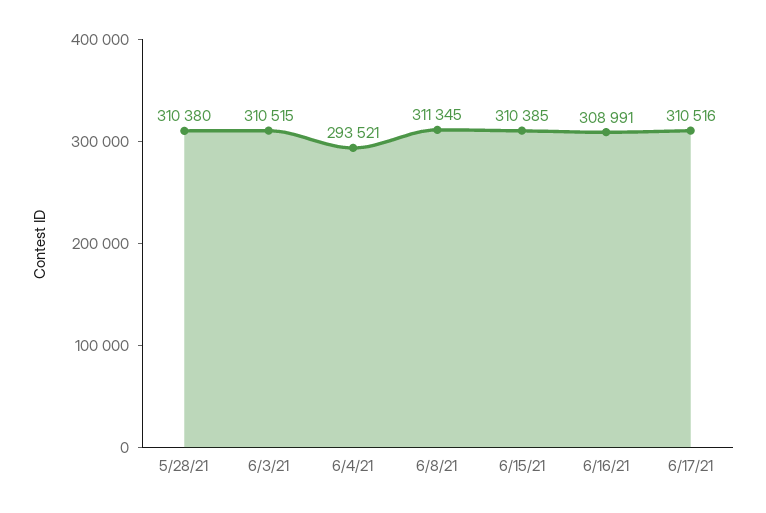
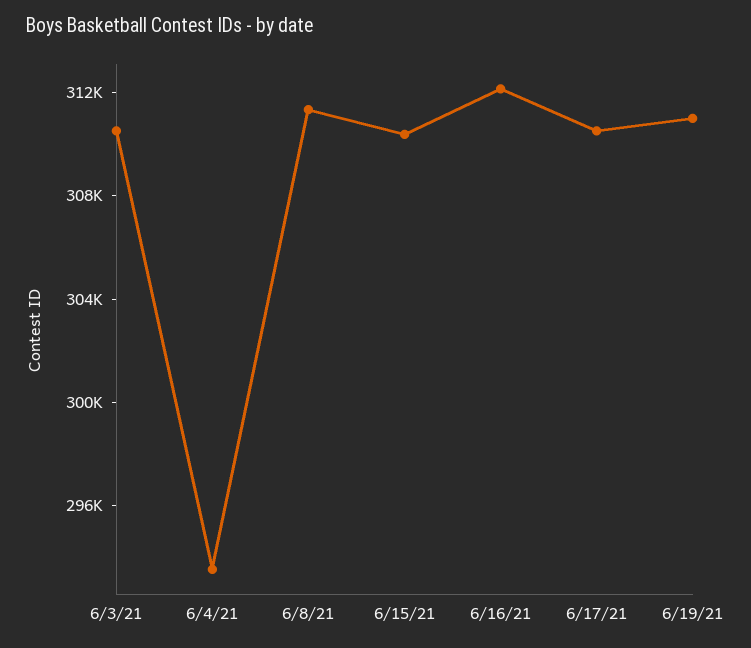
5/28/21: 310380 -> none
6/16/21: 308991 -> 312000
6/19/21: none -> 311000

